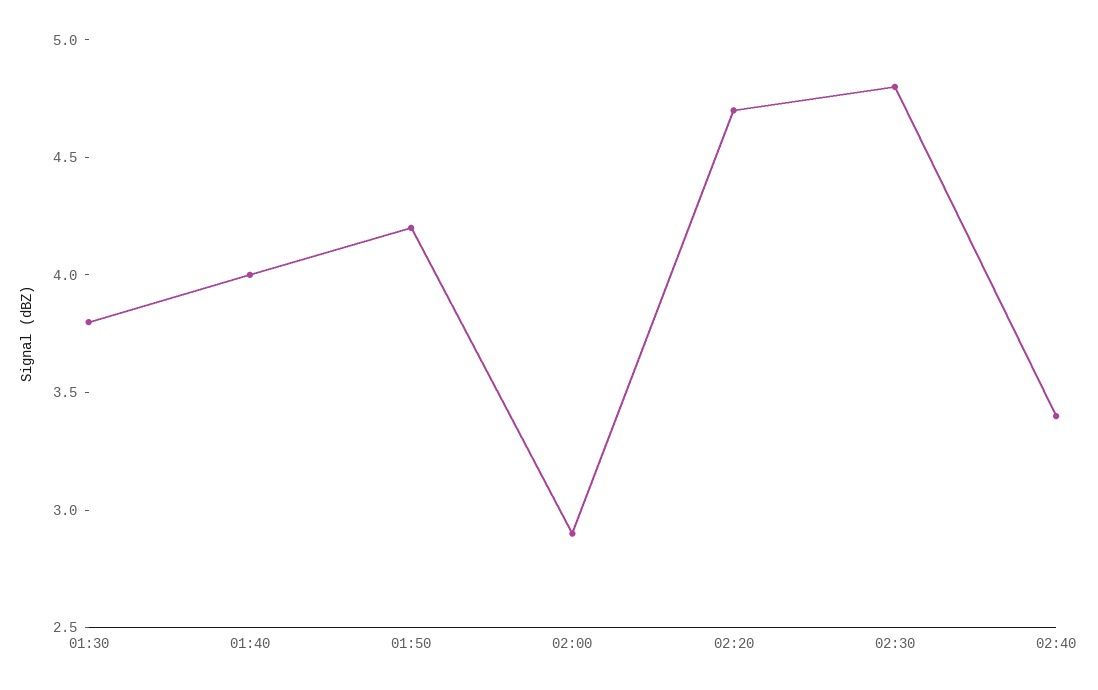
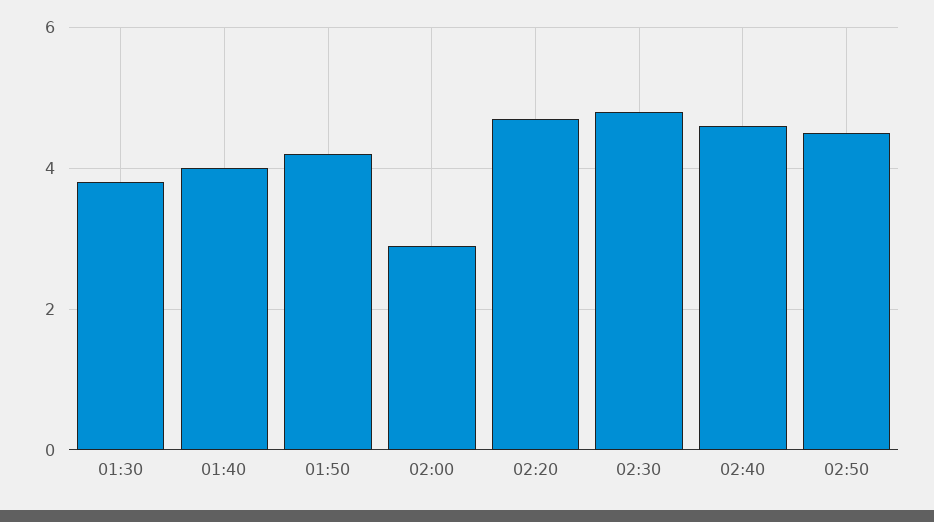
02:40: 3.4 -> 4.5
02:50: none -> 4.5

